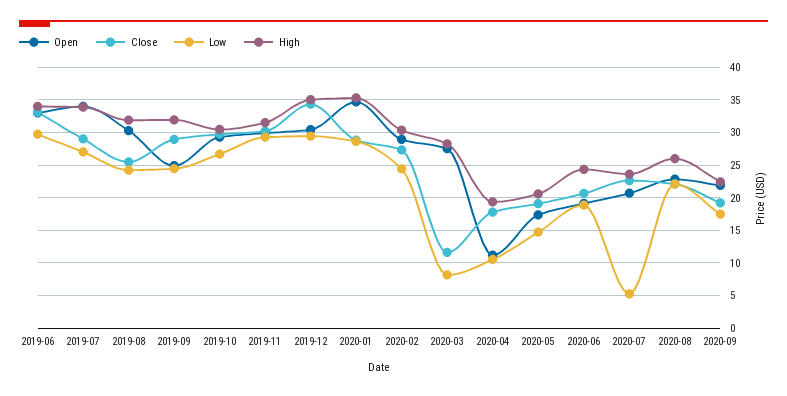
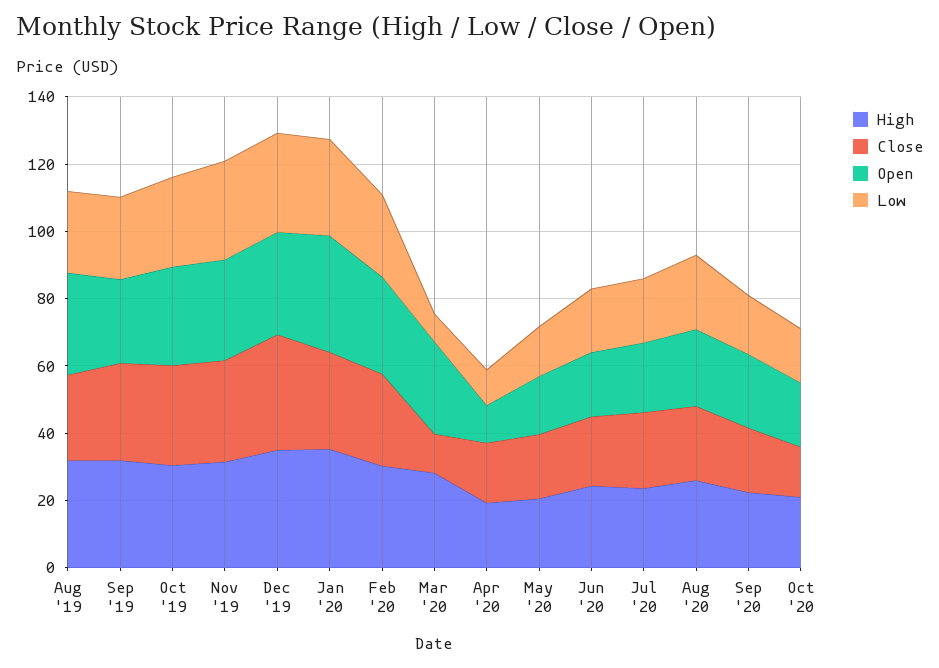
Open, 2019-06: 33 -> none
Close, 2019-06: 33 -> none
Low, 2019-06: 30 -> none
High, 2019-06: 34 -> none
Open, 2019-07: 34 -> none
Close, 2019-07: 29 -> none
Low, 2019-07: 27 -> none
High, 2019-07: 34 -> none
Low, 2020-07: 5 -> 20
High, Oct '20: none -> 20
Close, Oct '20: none -> 15
Open, Oct '20: none -> 20
Low, Oct '20: none -> 15

